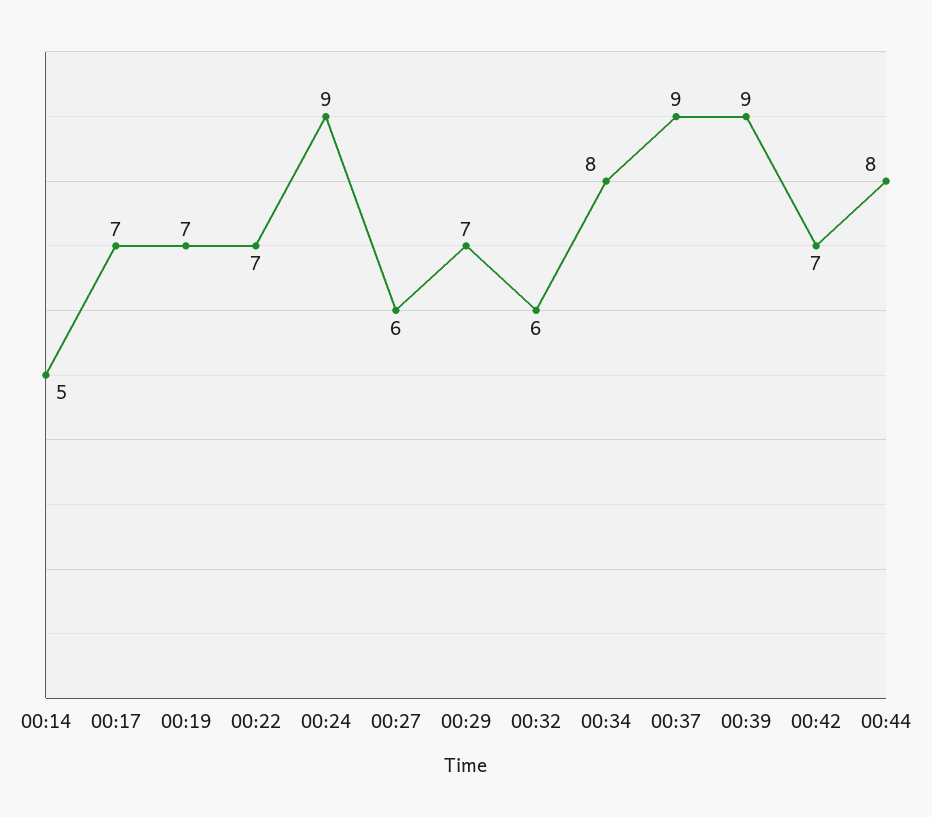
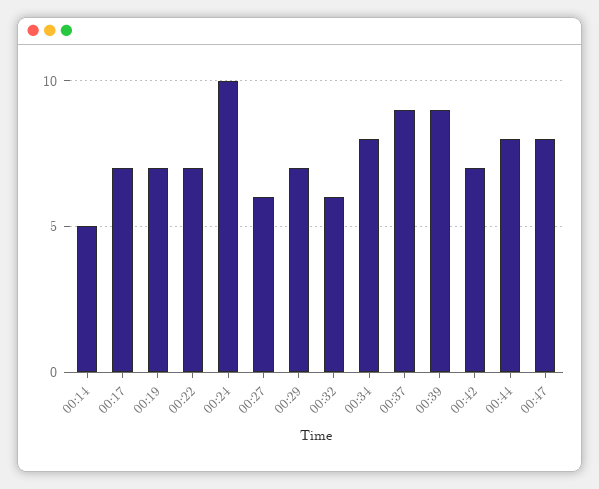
00:24: 9 -> 10
00:47: none -> 8

